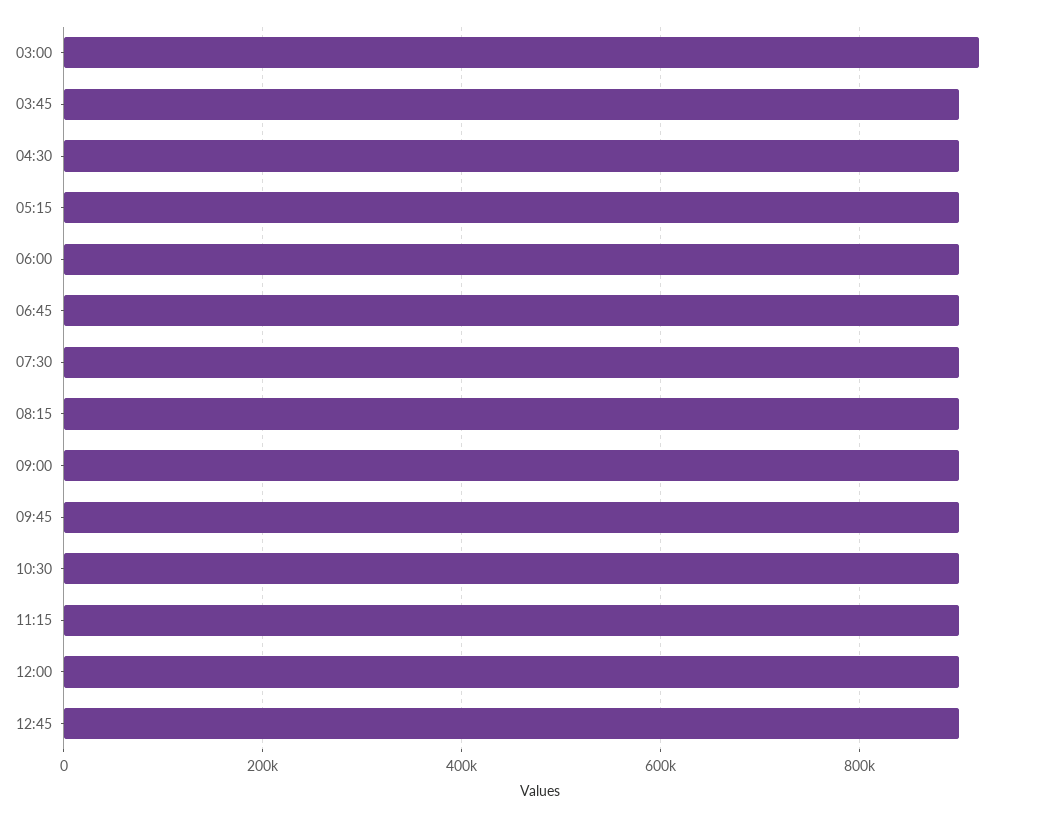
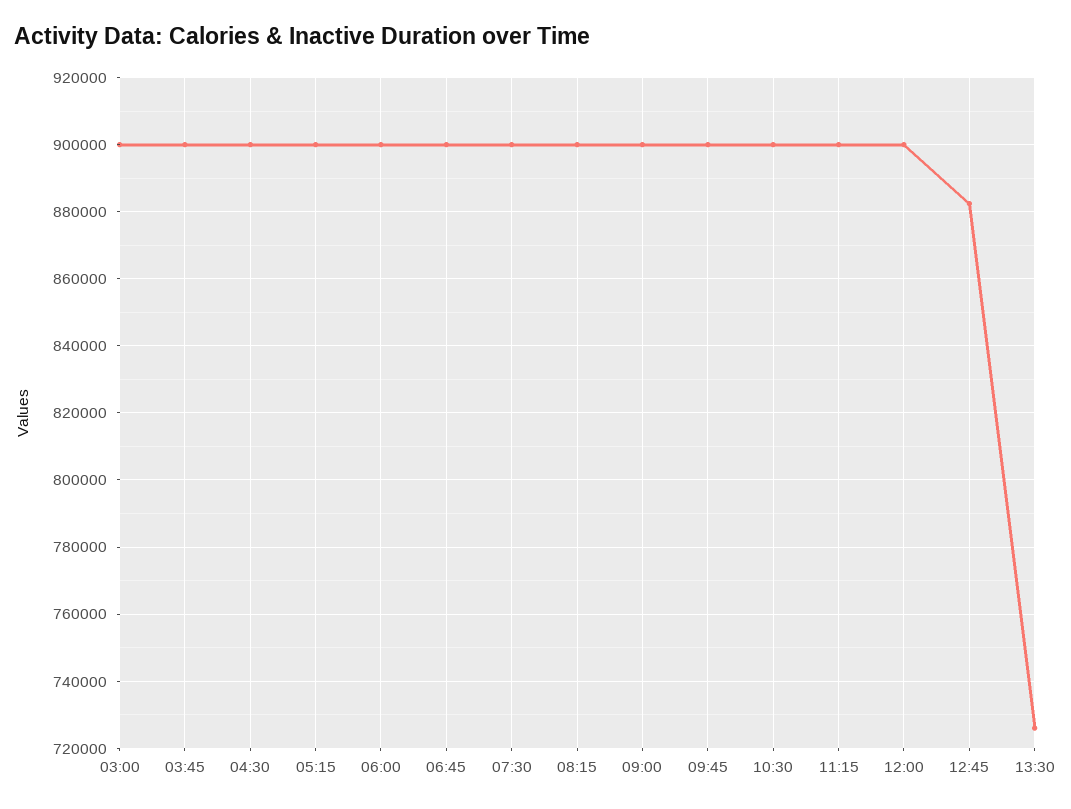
03:00: 920000 -> 900000
12:45: 900000 -> 882000
13:30: none -> 726000

